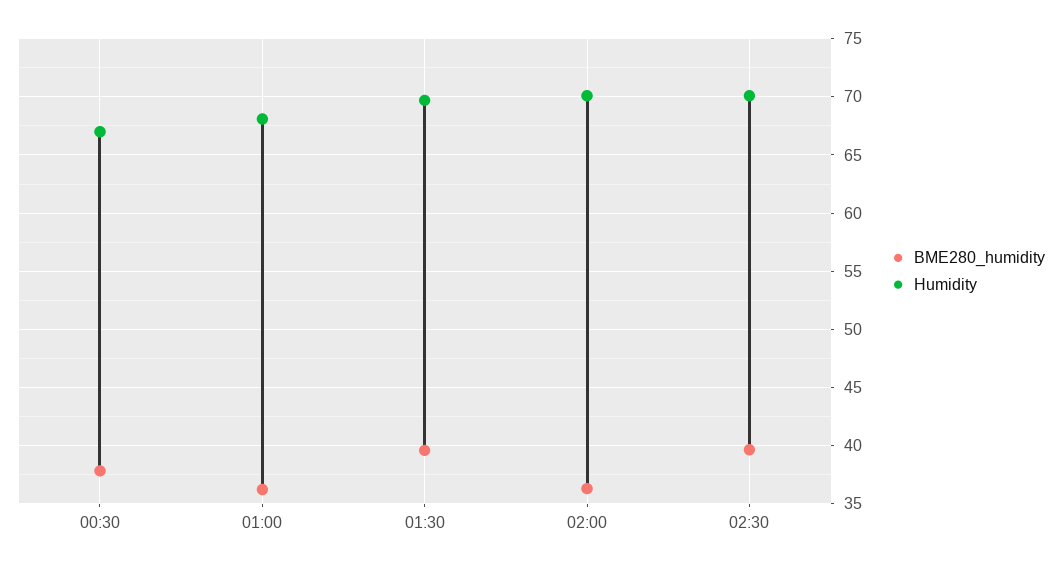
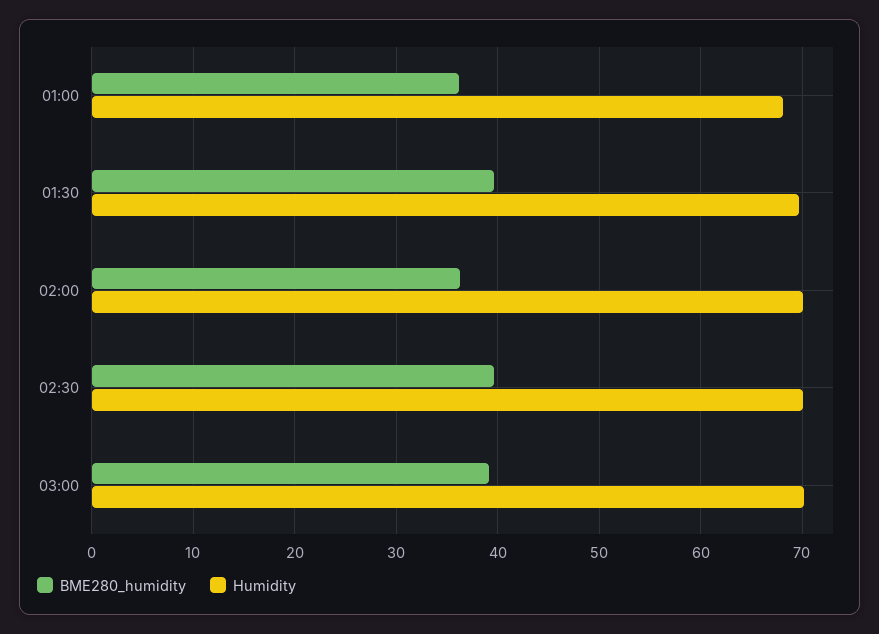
BME280_humidity, 00:30: 38 -> none
Humidity, 00:30: 67 -> none
BME280_humidity, 03:00: none -> 39
Humidity, 03:00: none -> 70

